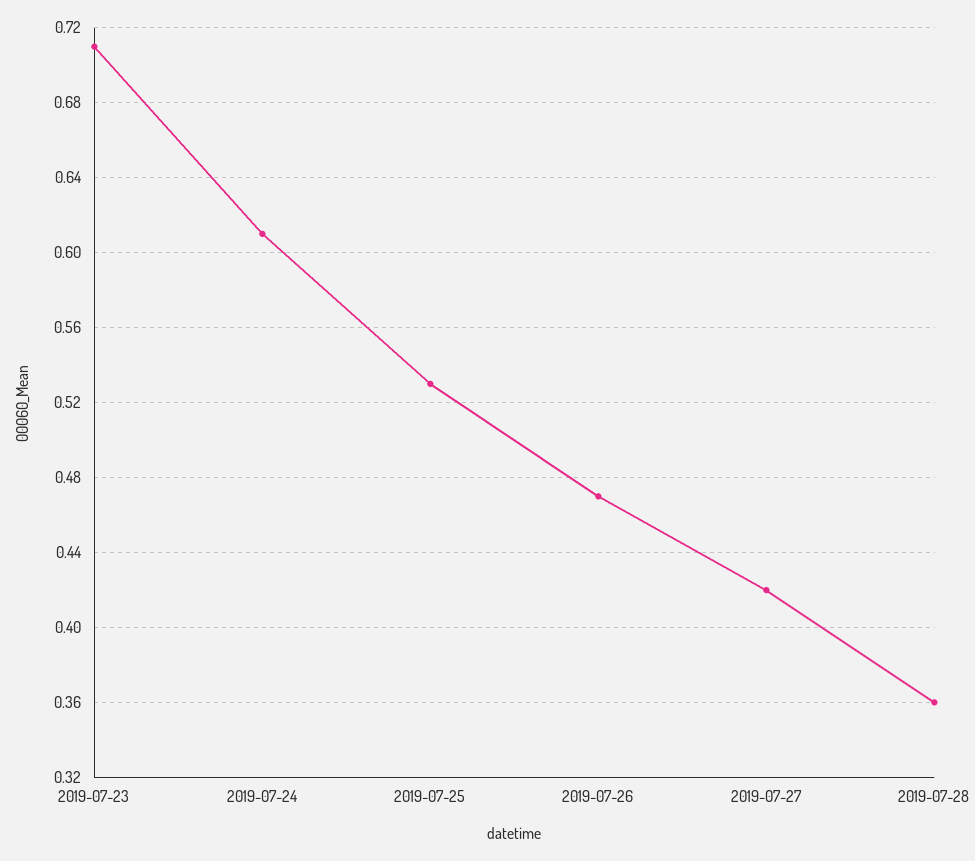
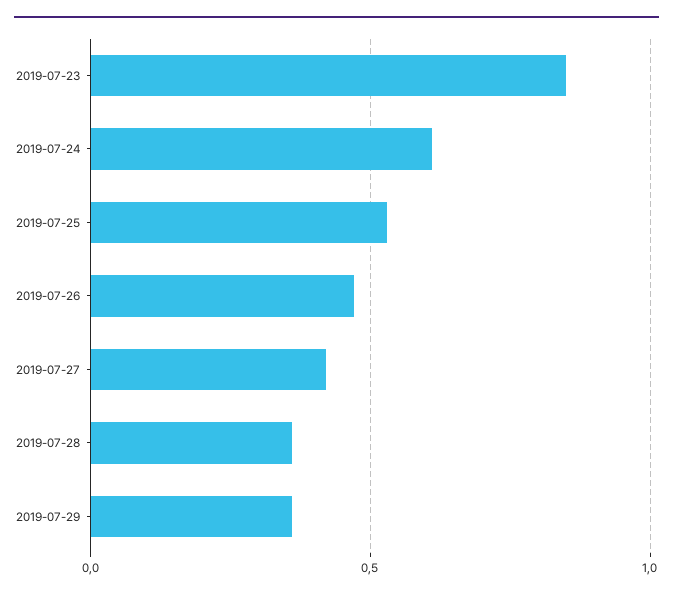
2019-07-23: 0.71 -> 0.85
2019-07-29: none -> 0.35

